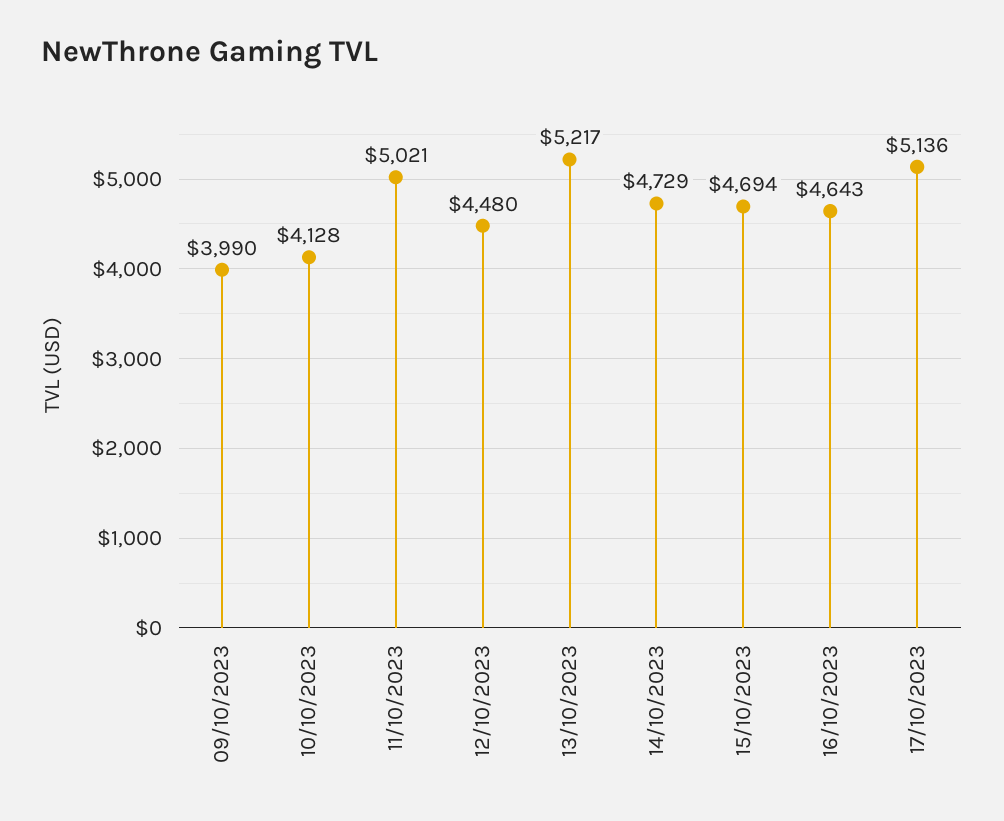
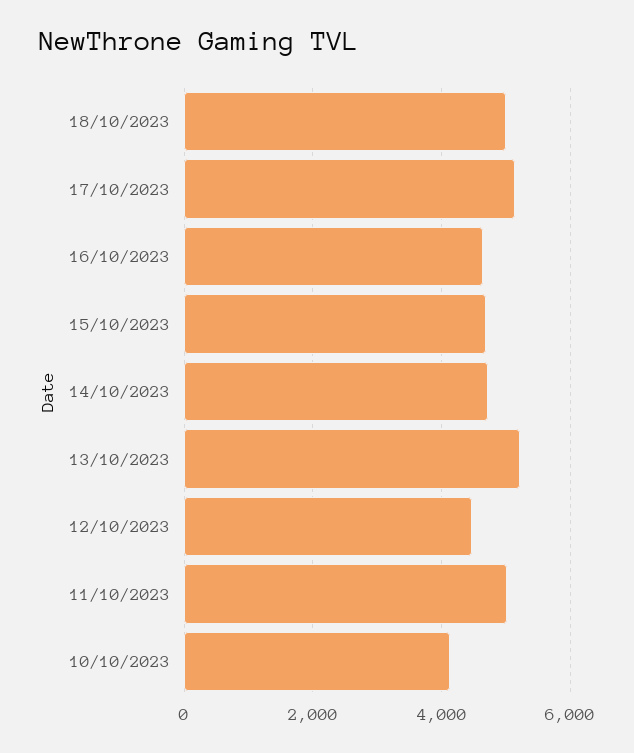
09/10/2023: 3990 -> none
18/10/2023: none -> 5000

